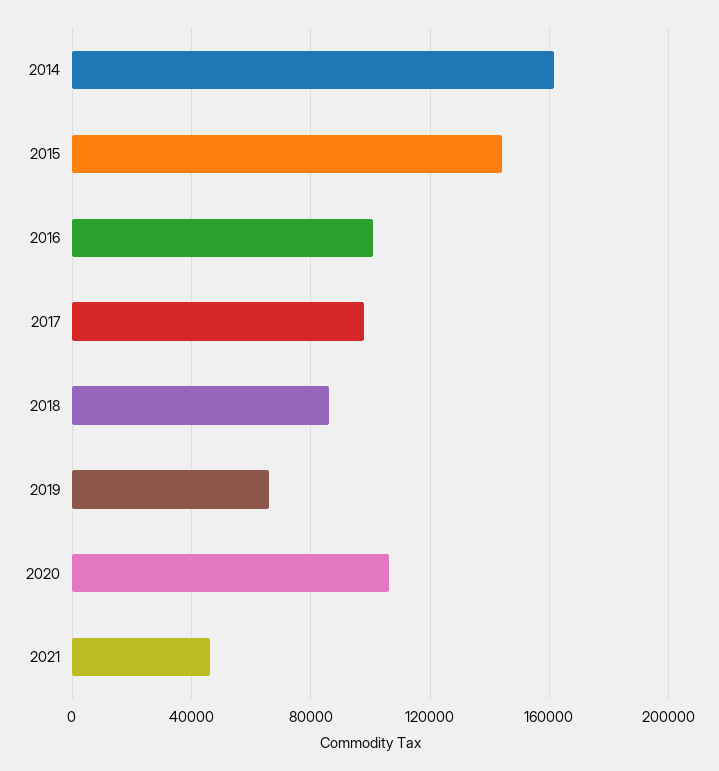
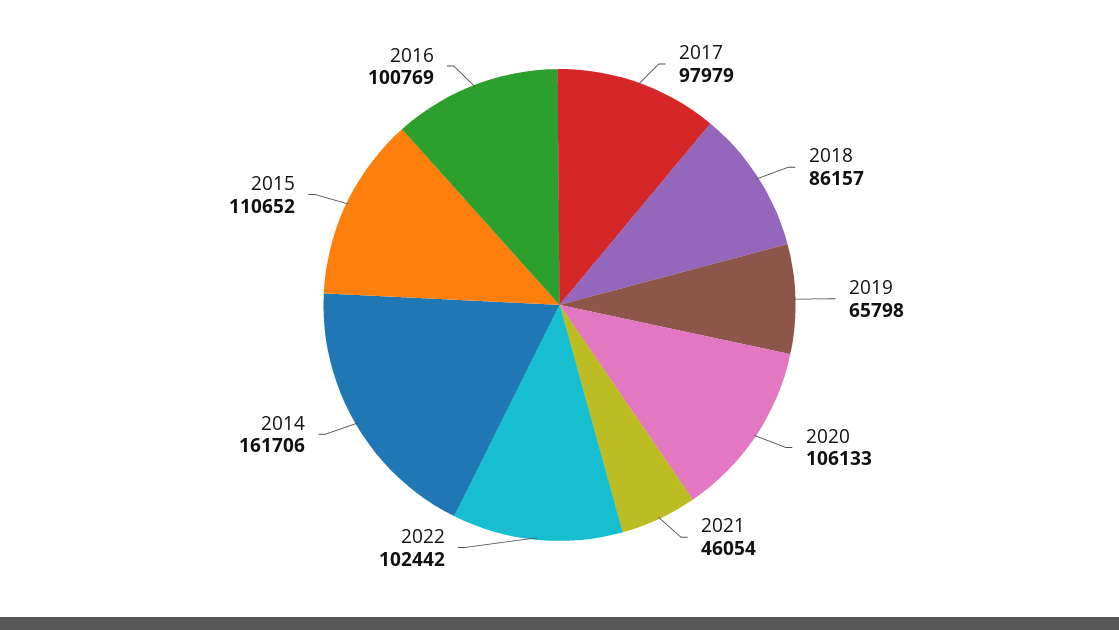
2015: 145000 -> 110652
2022: none -> 102442

